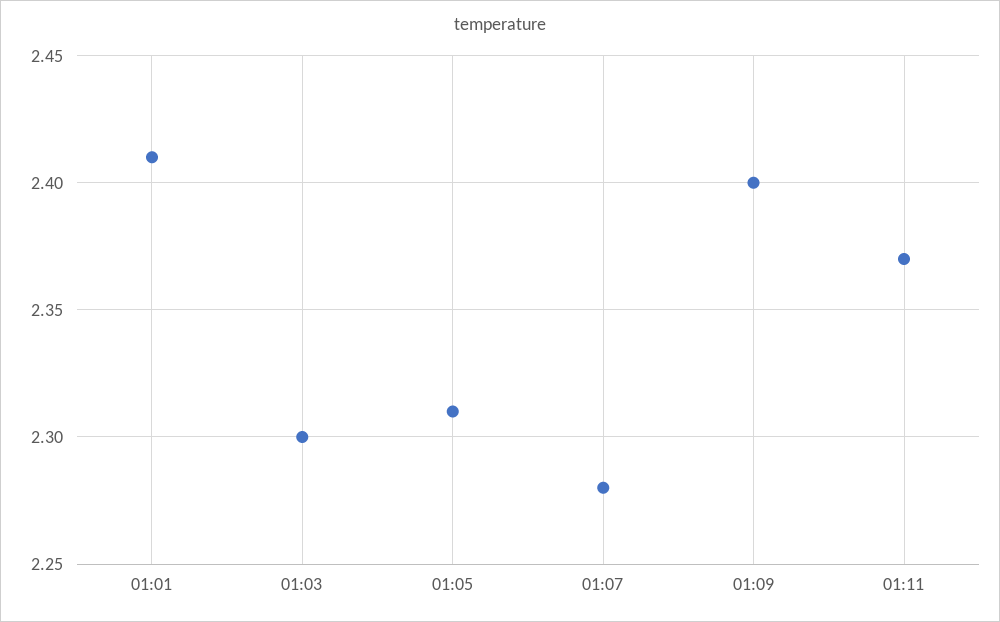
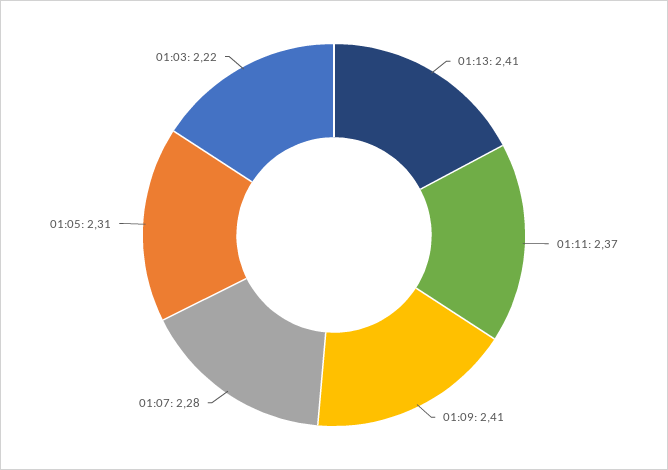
01:01: 2.41 -> none
01:03: 2.3 -> 2.22
01:09: 2.4 -> 2.41
01:13: none -> 2.41

